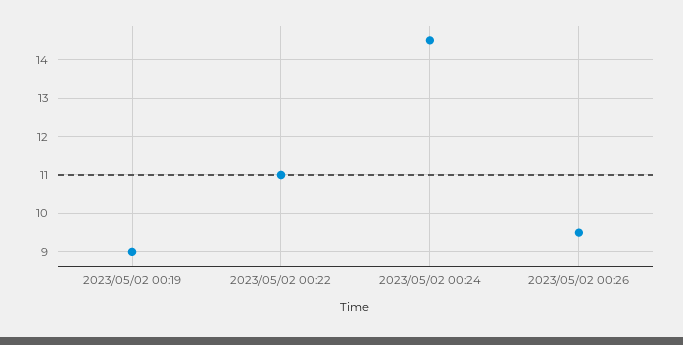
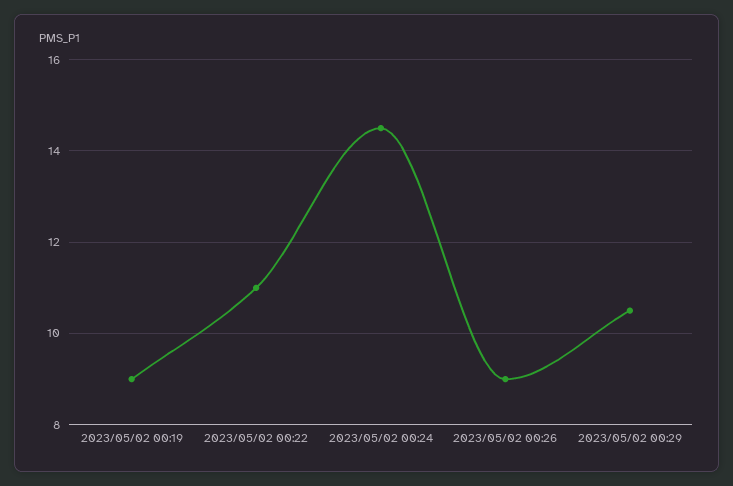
2023/05/02 00:26: 9.5 -> 9
2023/05/02 00:29: none -> 10.5

